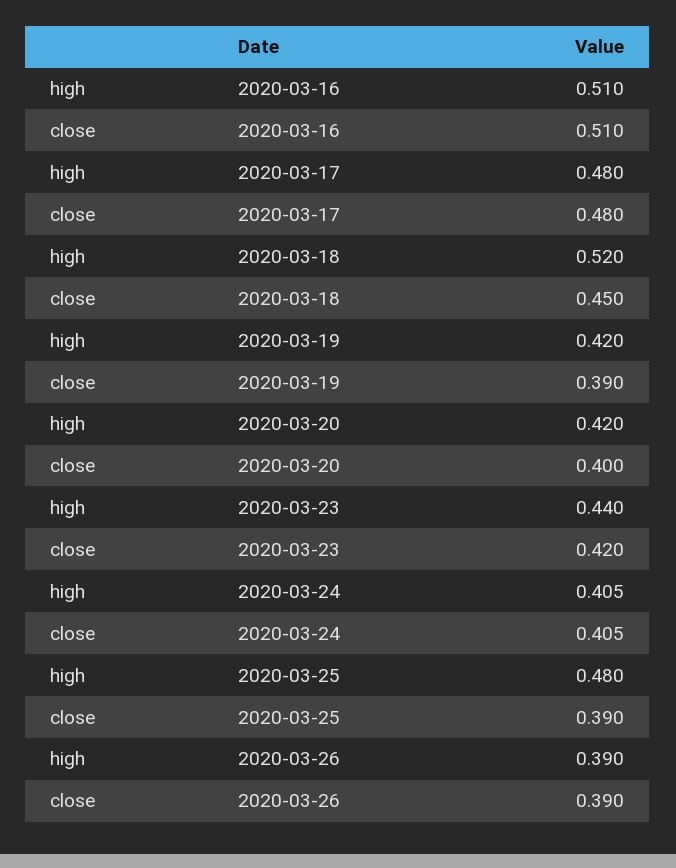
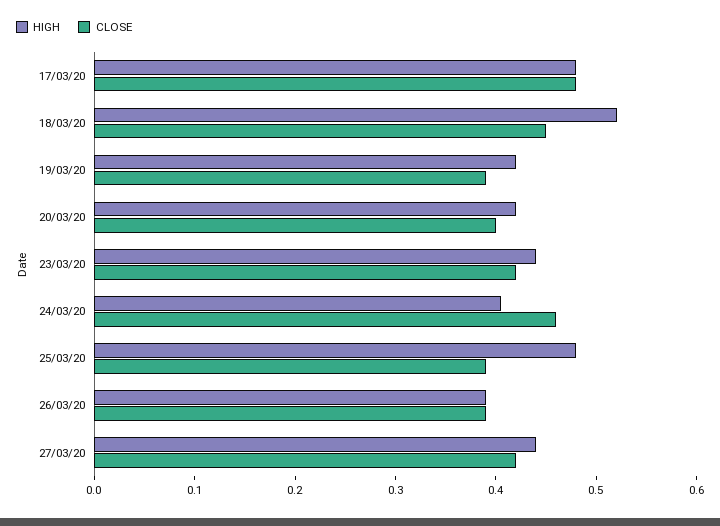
high, 2020-03-16: 0.51 -> none
close, 2020-03-16: 0.51 -> none
close, 2020-03-24: 0.405 -> 0.46
high, 27/03/20: none -> 0.44
close, 27/03/20: none -> 0.42

